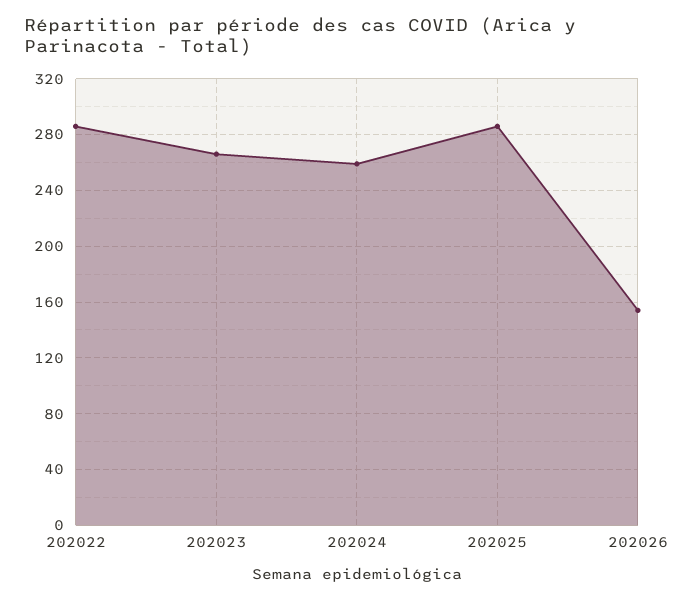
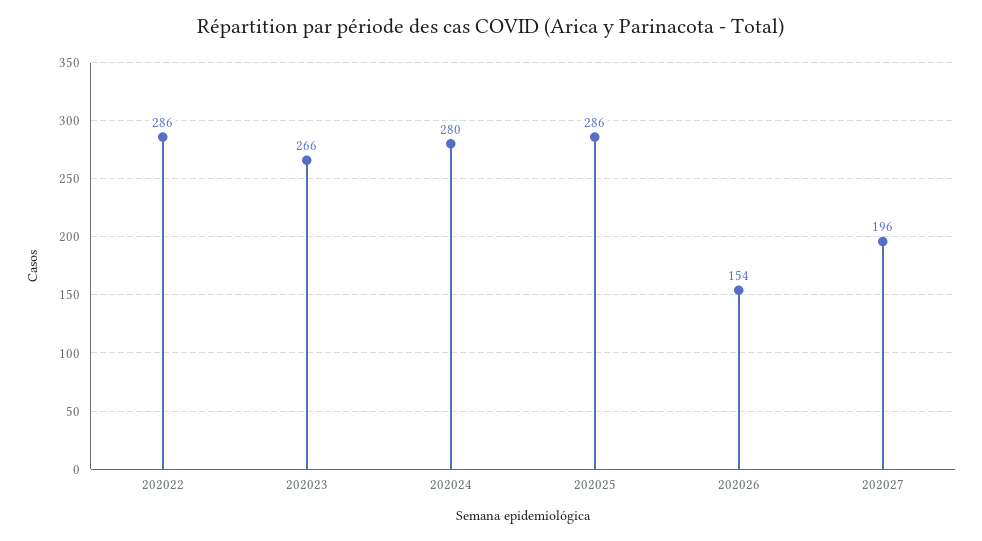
202024: 260 -> 280
202027: none -> 196

